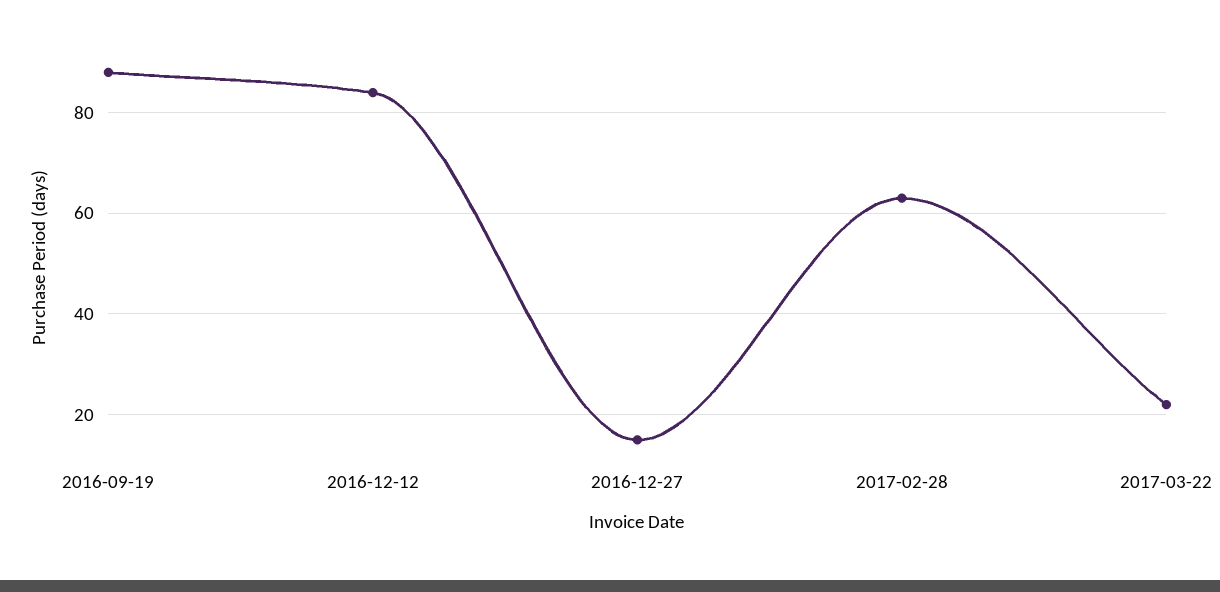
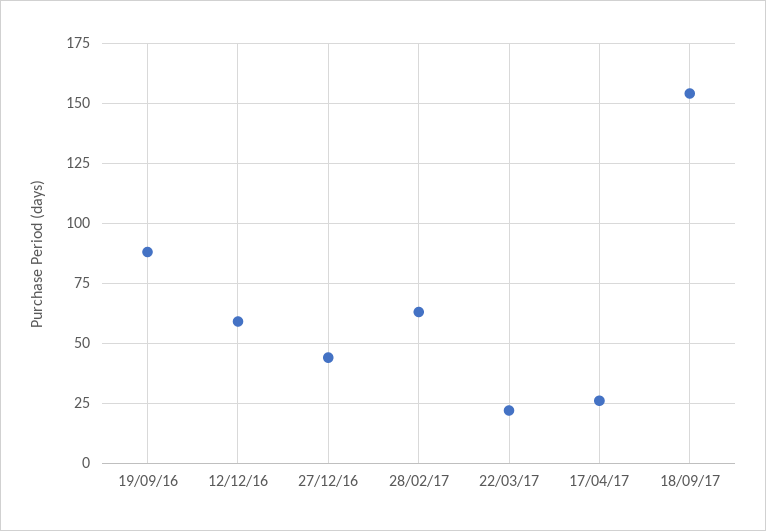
2016-12-12: 85 -> 60
2016-12-27: 15 -> 45
17/04/17: none -> 25
18/09/17: none -> 155

